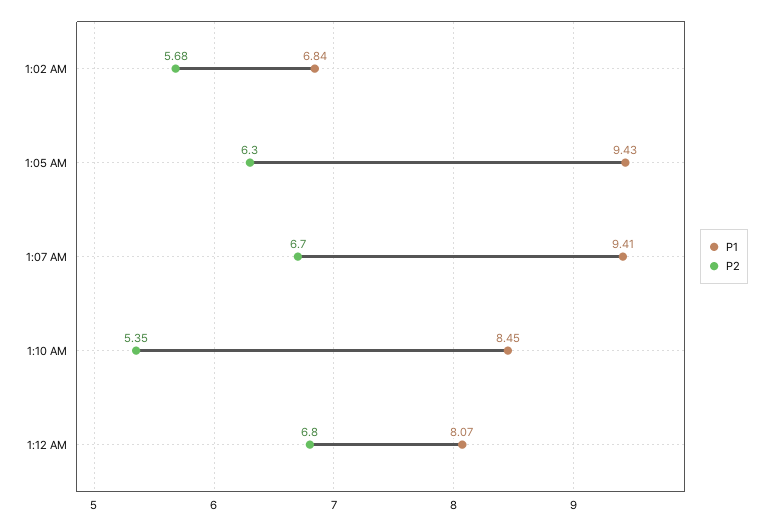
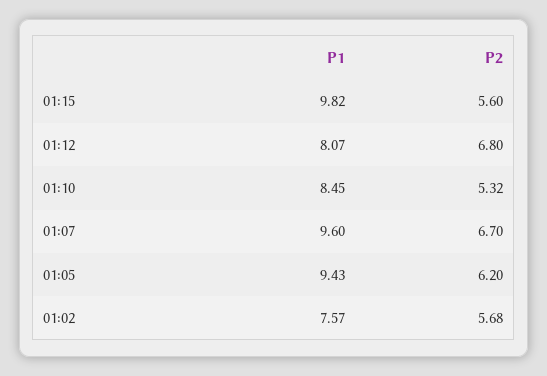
P1, 1:02 AM: 6.84 -> 7.57
P2, 1:05 AM: 6.3 -> 6.2
P1, 1:07 AM: 9.41 -> 9.6
P2, 1:10 AM: 5.35 -> 5.32
P1, 01:15: none -> 9.82
P2, 01:15: none -> 5.6

